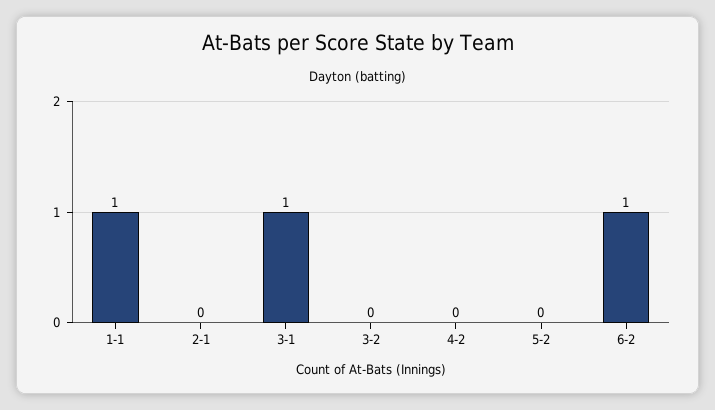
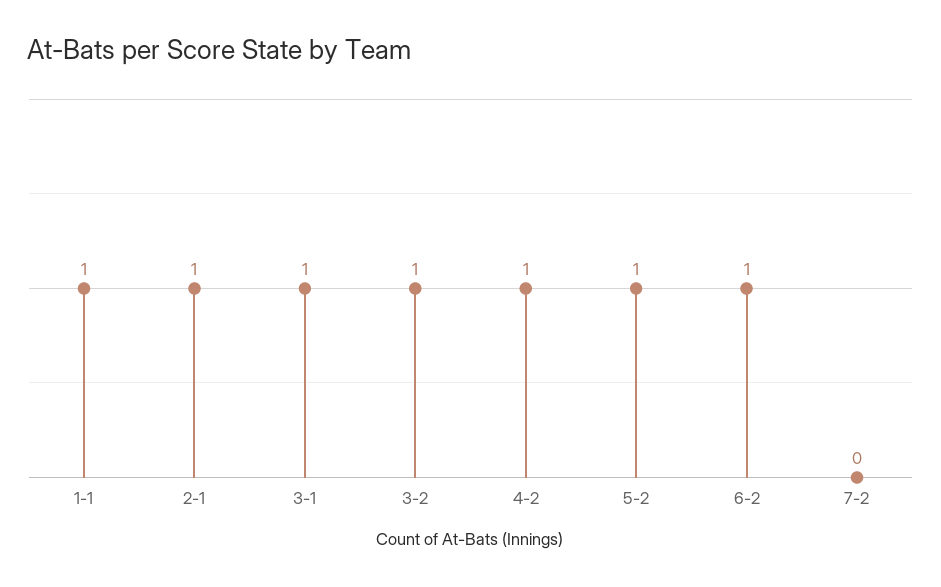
2-1: 0 -> 1
3-2: 0 -> 1
4-2: 0 -> 1
5-2: 0 -> 1
7-2: none -> 0

